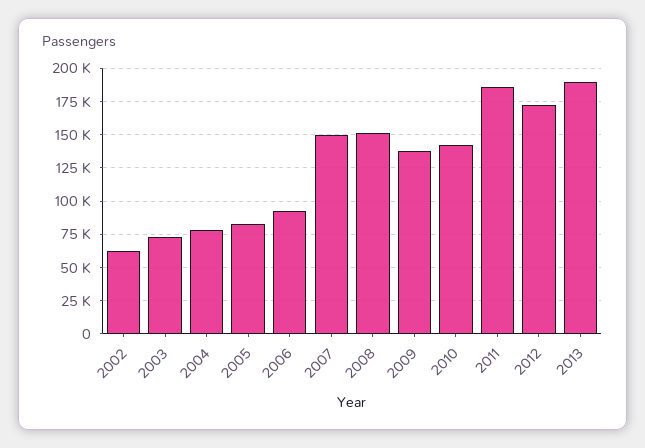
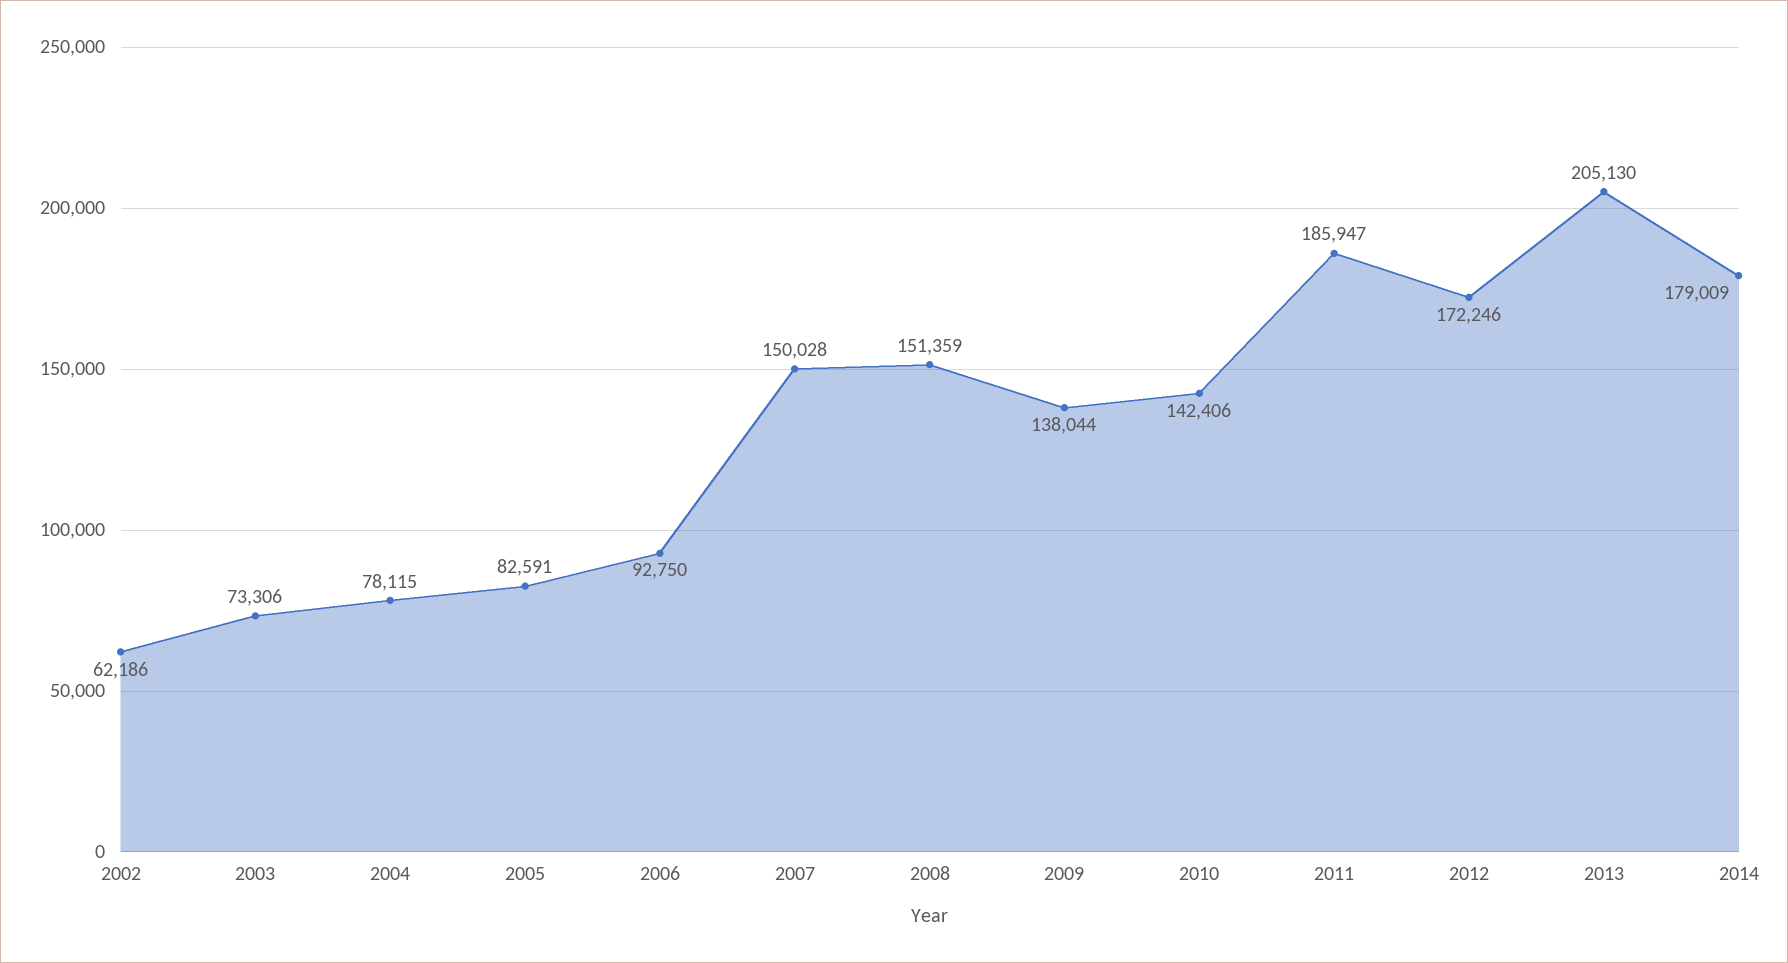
2013: 190000 -> 205130
2014: none -> 179009

